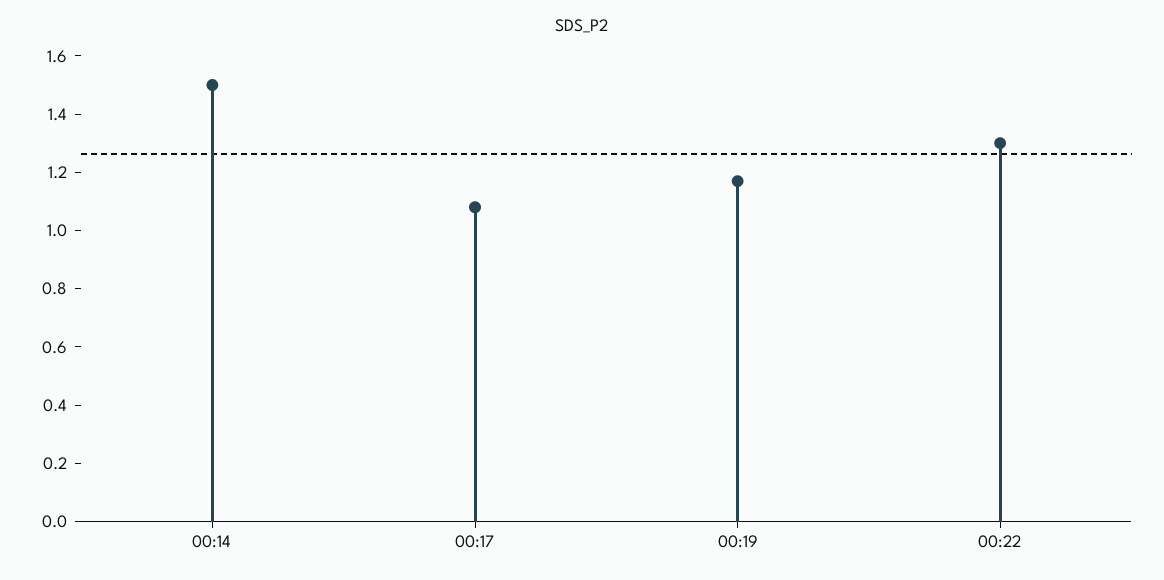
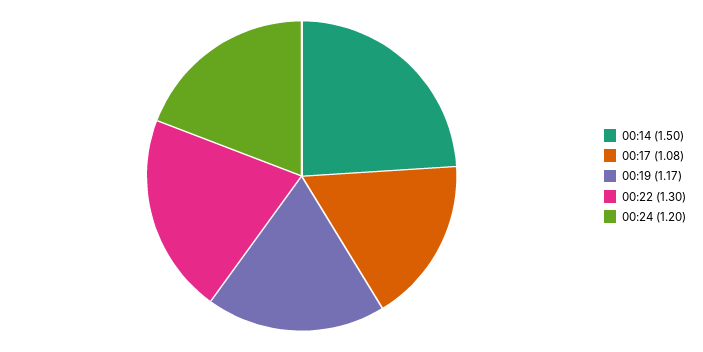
00:24: none -> 1.2

